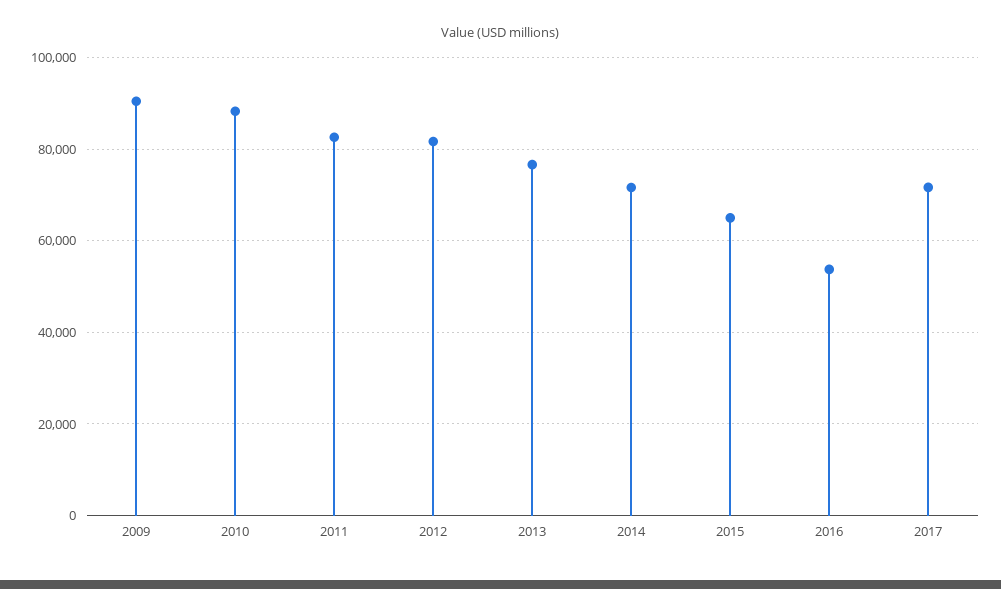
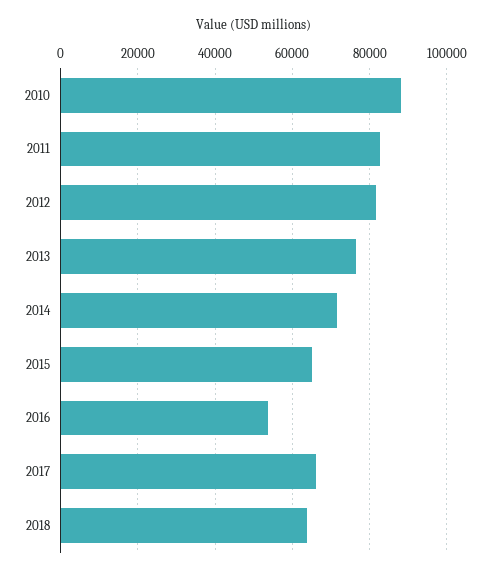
2009: 90000 -> none
2017: 72000 -> 66000
2018: none -> 64000

